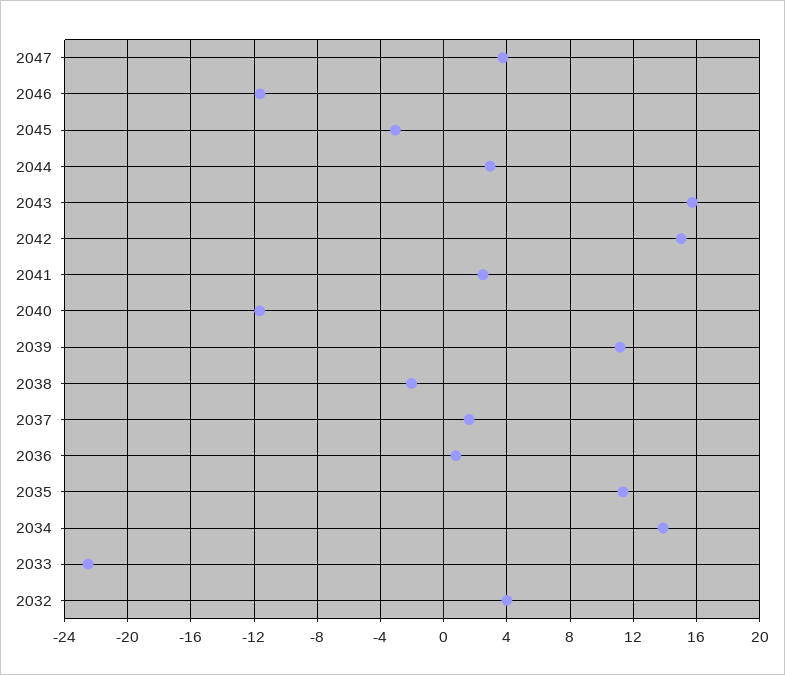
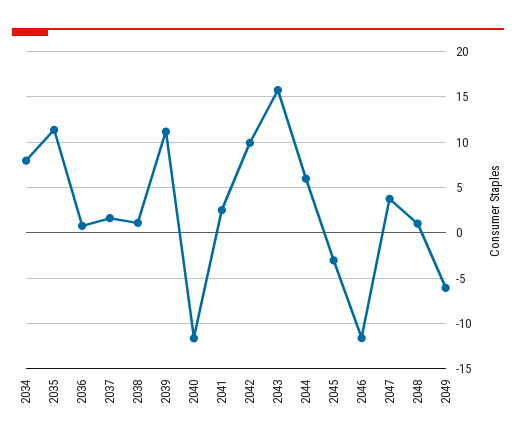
2044: 3 -> 6
2042: 15 -> 10
2038: -2 -> 1
2034: 14 -> 8
2033: -22.5 -> none
2032: 4 -> none
2048: none -> 1
2049: none -> -6

